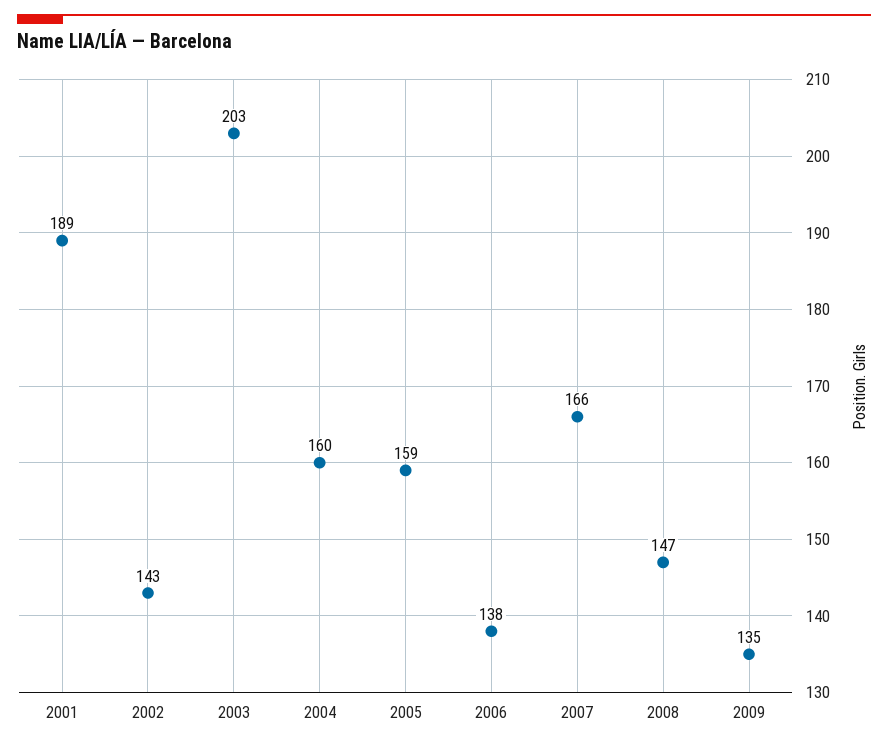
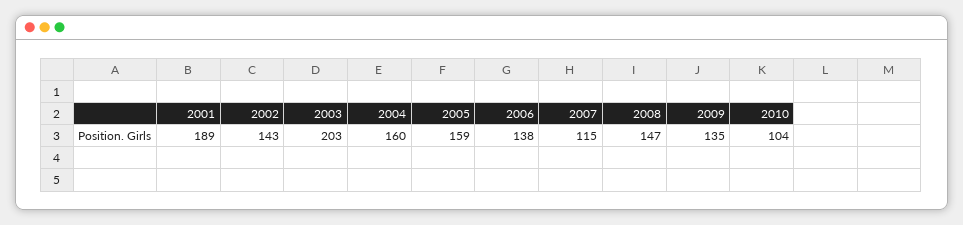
2007: 166 -> 115
2010: none -> 104

